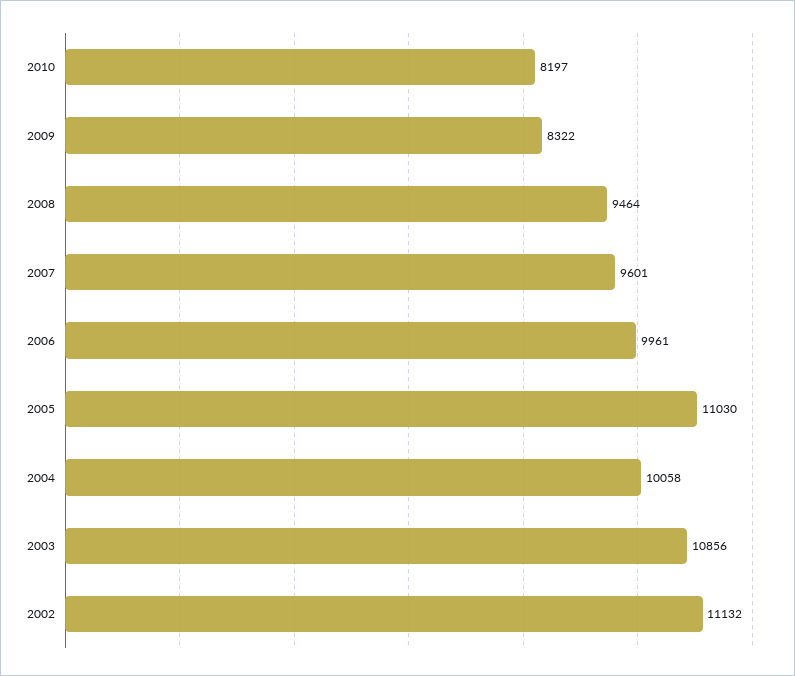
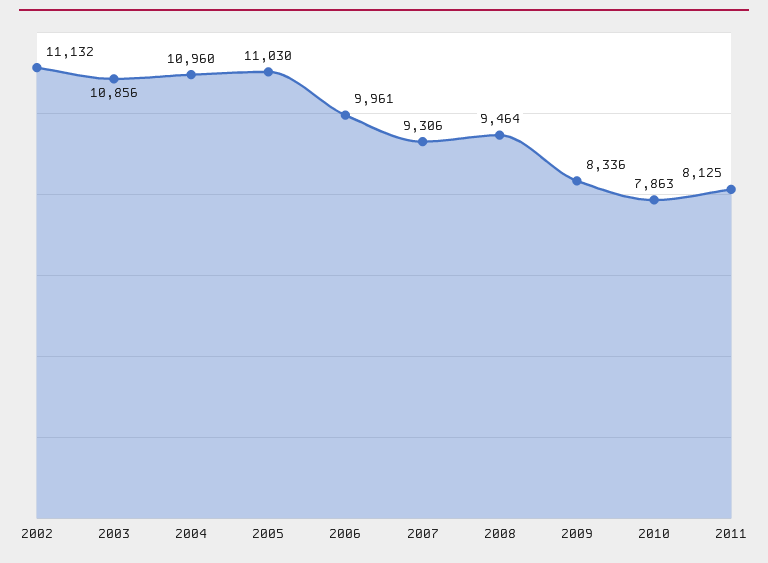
2010: 8197 -> 7863
2009: 8322 -> 8336
2007: 9601 -> 9306
2004: 10058 -> 10960
2011: none -> 8125

